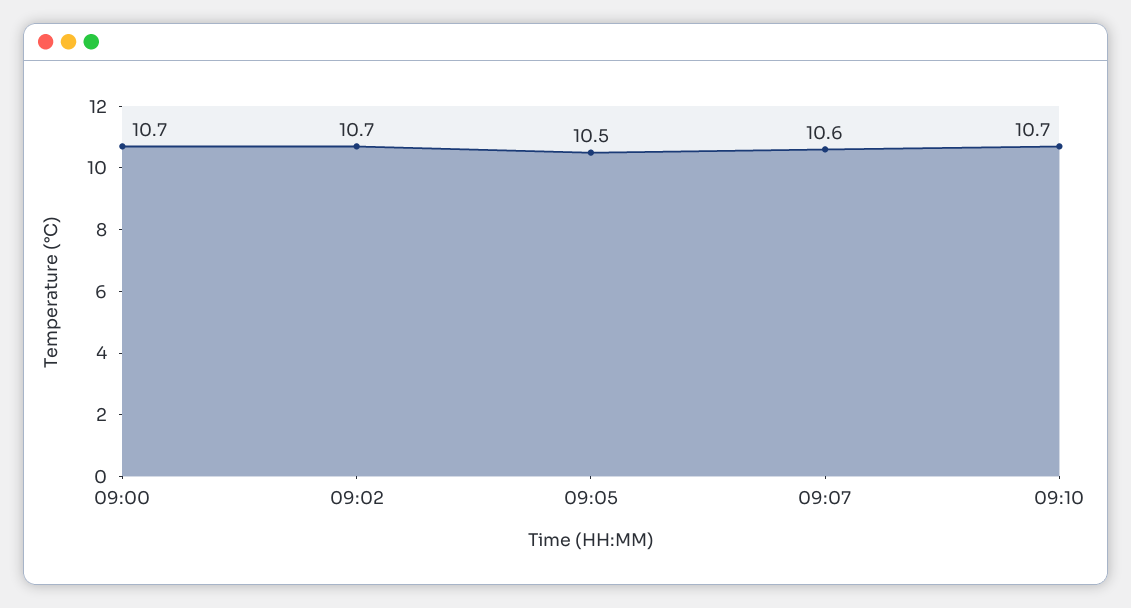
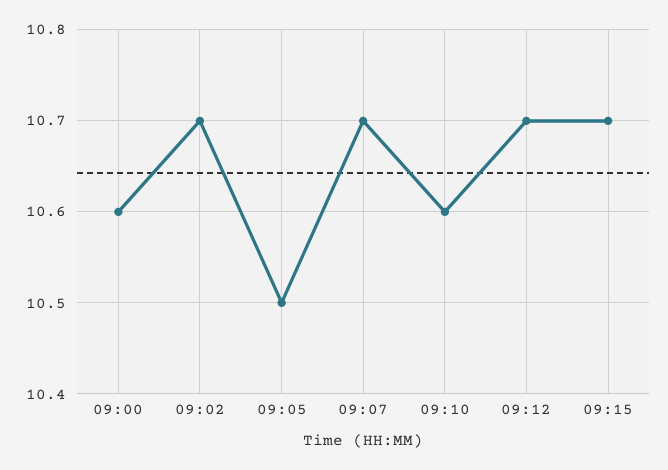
09:00: 10.7 -> 10.6
09:07: 10.6 -> 10.7
09:10: 10.7 -> 10.6
09:12: none -> 10.7
09:15: none -> 10.7

